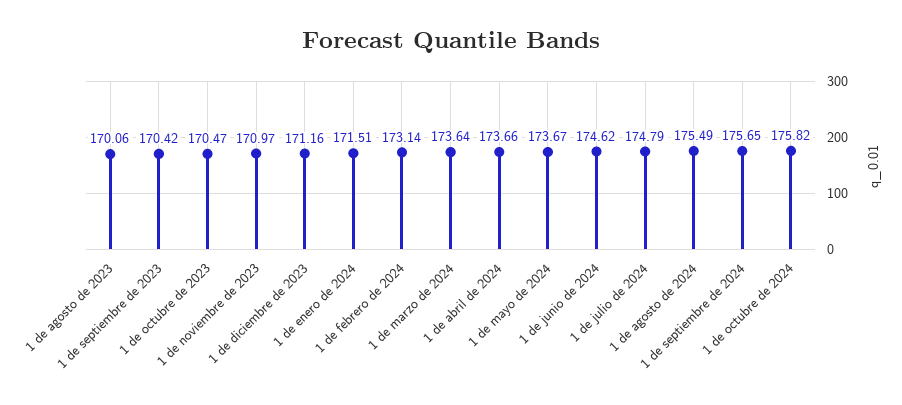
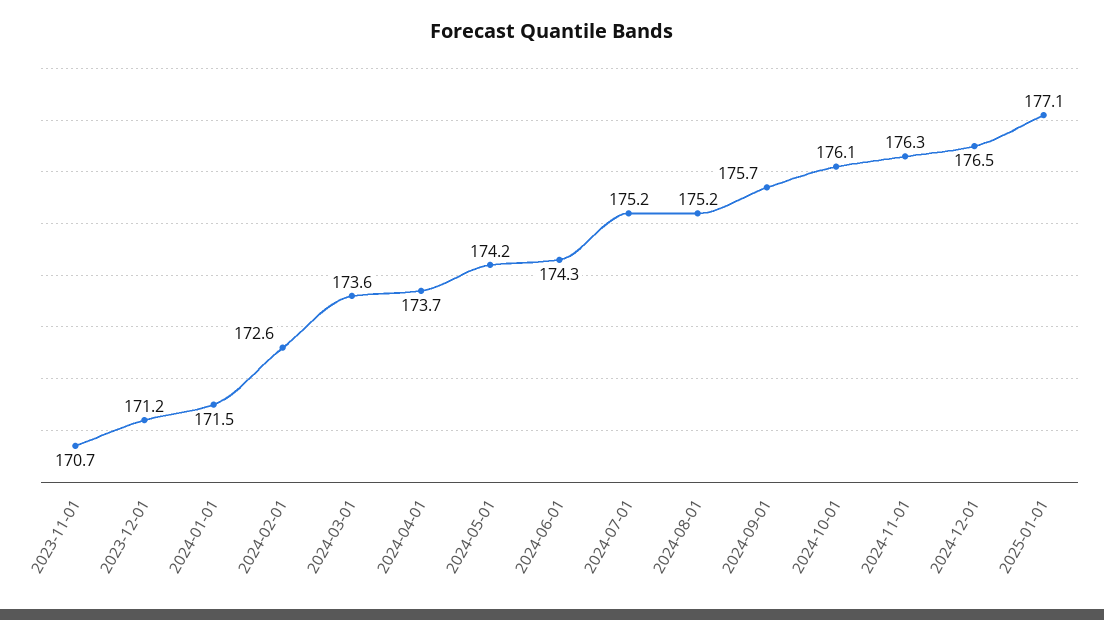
1 de agosto de 2023: 170.06 -> none
1 de septiembre de 2023: 170.42 -> none
1 de octubre de 2023: 170.47 -> none
1 de noviembre de 2023: 170.97 -> 170.7
1 de febrero de 2024: 173.14 -> 172.6
1 de mayo de 2024: 173.67 -> 174.2
1 de junio de 2024: 174.62 -> 174.3
1 de julio de 2024: 174.79 -> 175.2
1 de agosto de 2024: 175.49 -> 175.2
1 de octubre de 2024: 175.82 -> 176.1
2024-11-01: none -> 176.3
2024-12-01: none -> 176.5
2025-01-01: none -> 177.1

